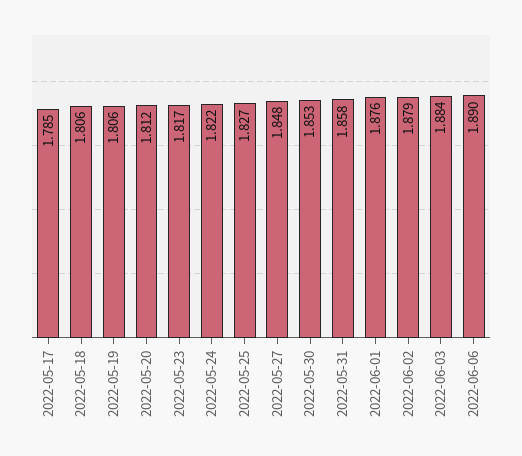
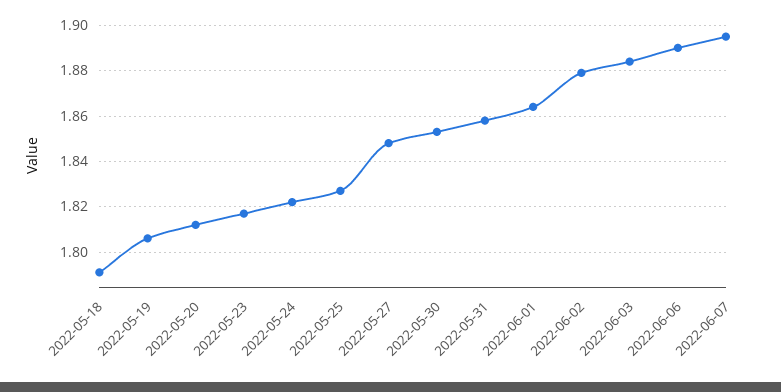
2022-05-17: 1.785 -> none
2022-05-18: 1.806 -> 1.79
2022-06-01: 1.876 -> 1.865
2022-06-07: none -> 1.895

